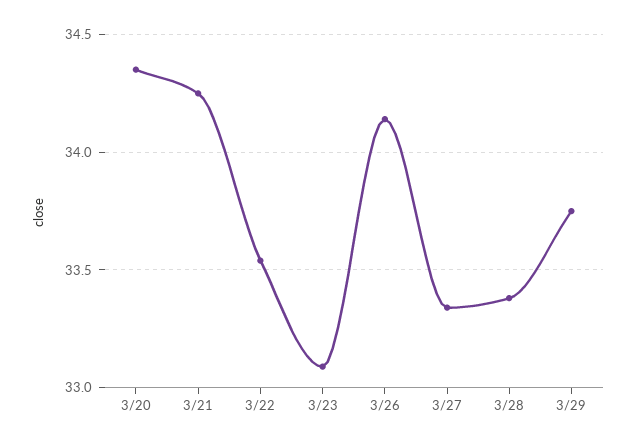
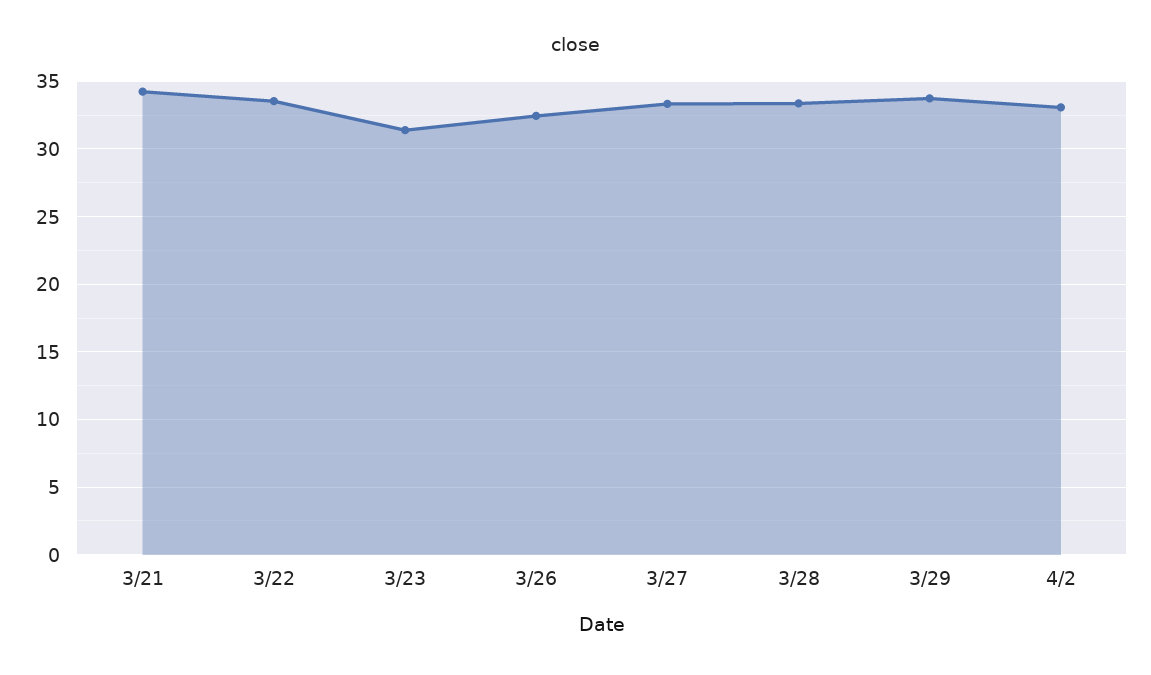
3/20: 34.35 -> none
3/23: 33.1 -> 31.5
3/26: 34.15 -> 32.5
4/2: none -> 33

